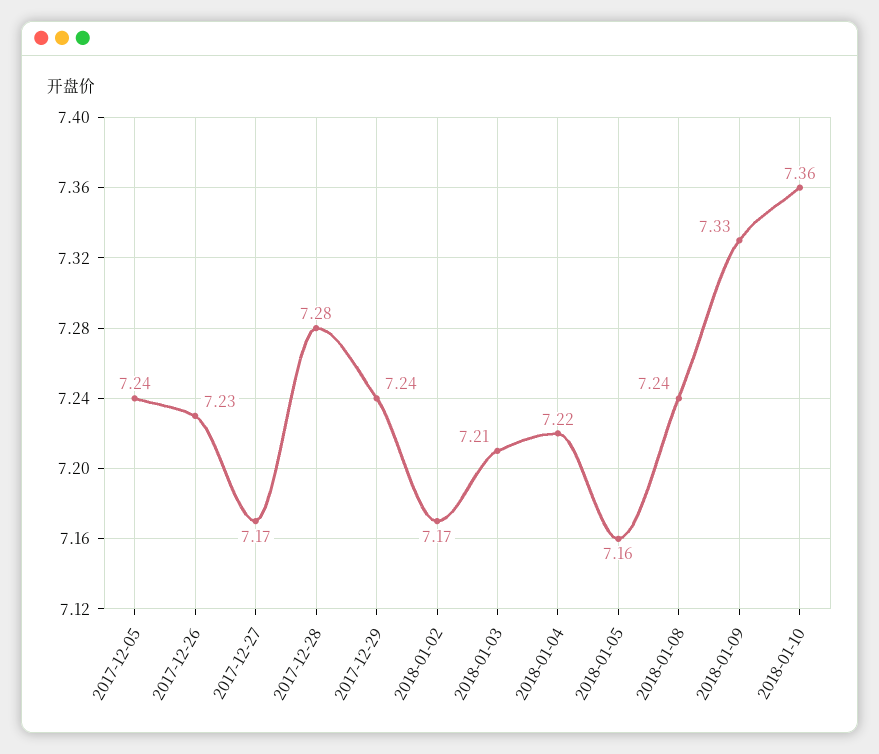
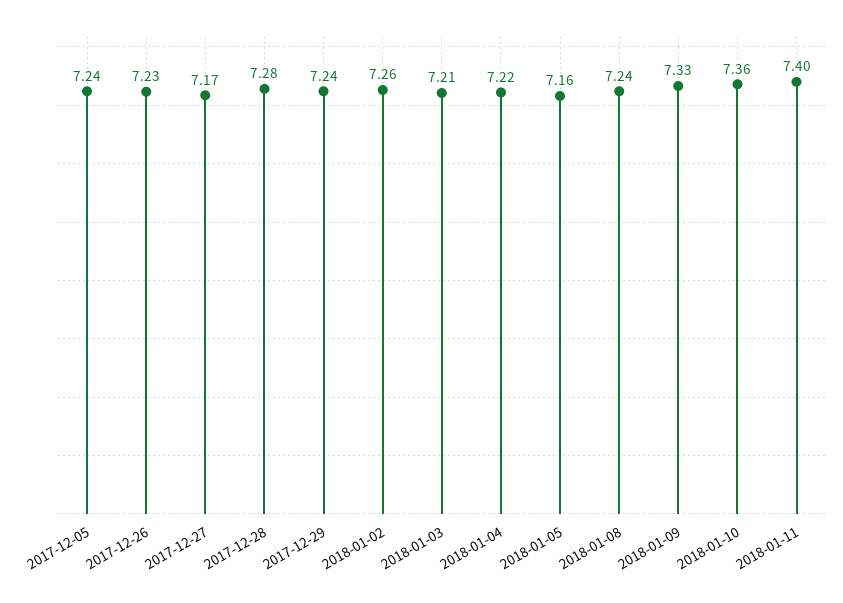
2018-01-02: 7.17 -> 7.26
2018-01-11: none -> 7.4

